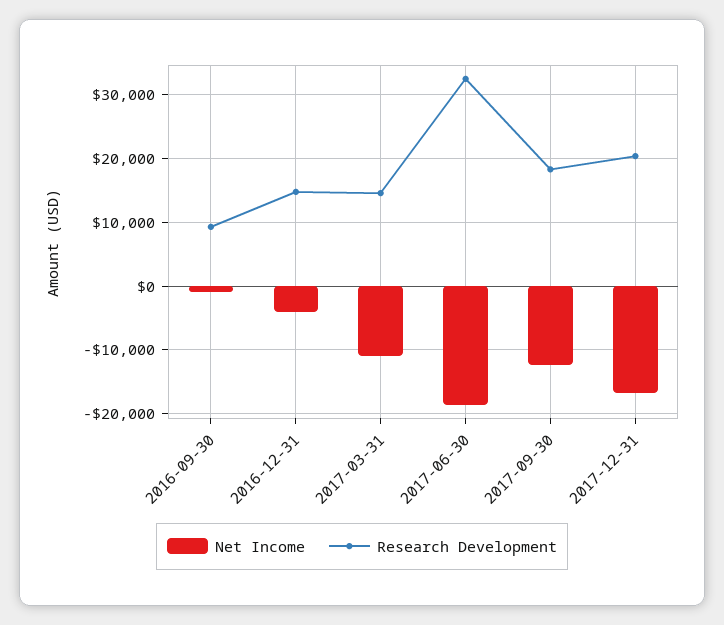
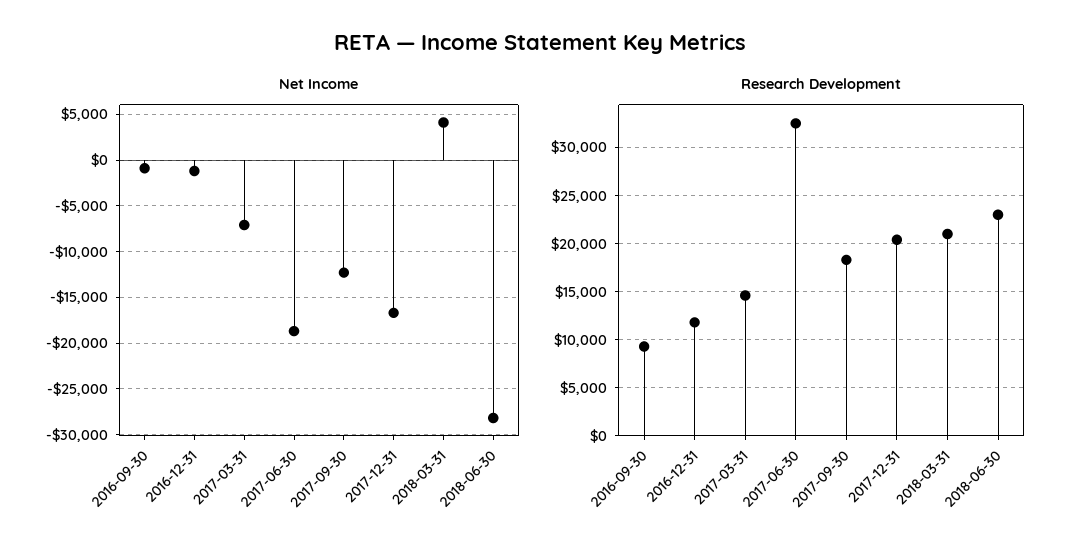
Net Income, 2016-12-31: -4000 -> -1000
Research Development, 2016-12-31: 15000 -> 12000
Net Income, 2017-03-31: -11000 -> -7000
Net Income, 2018-03-31: none -> 4000
Net Income, 2018-06-30: none -> -28000
Research Development, 2018-03-31: none -> 21000
Research Development, 2018-06-30: none -> 23000

